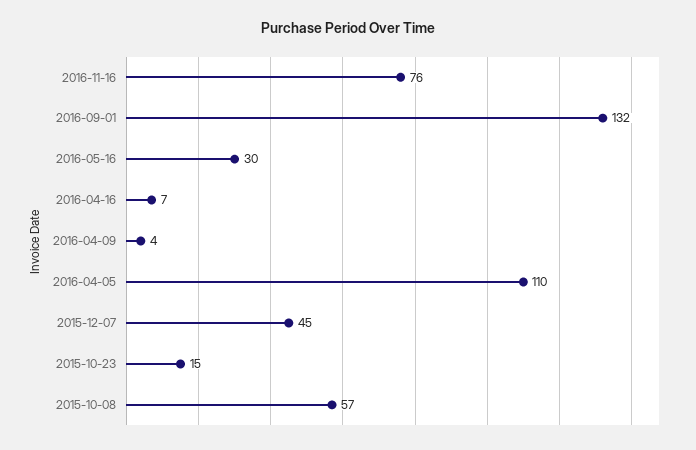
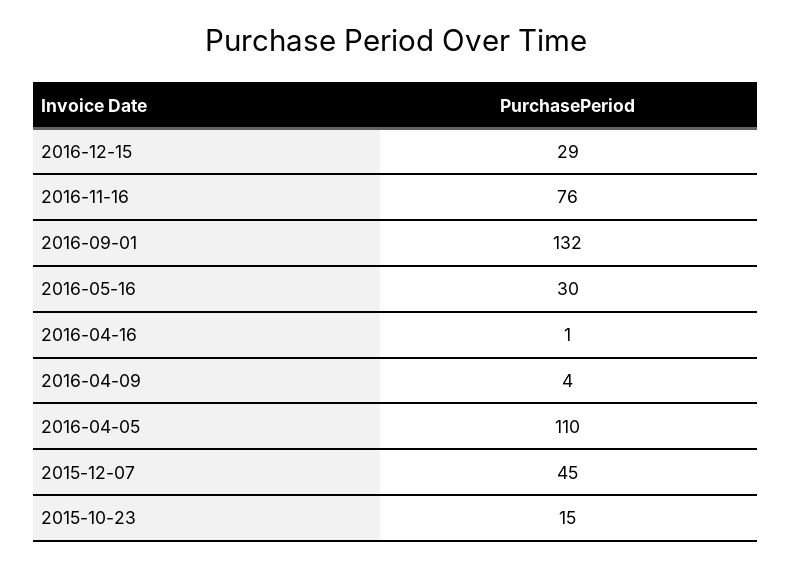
2016-04-16: 7 -> 1
2015-10-08: 57 -> none
2016-12-15: none -> 29

